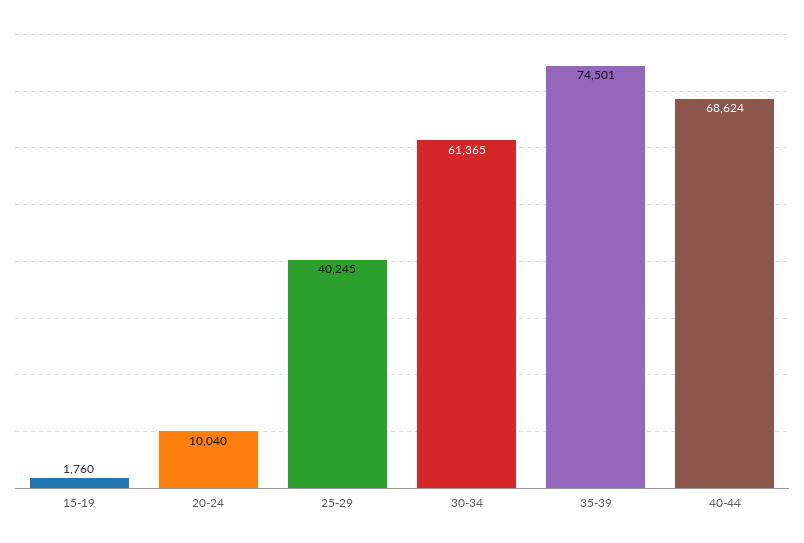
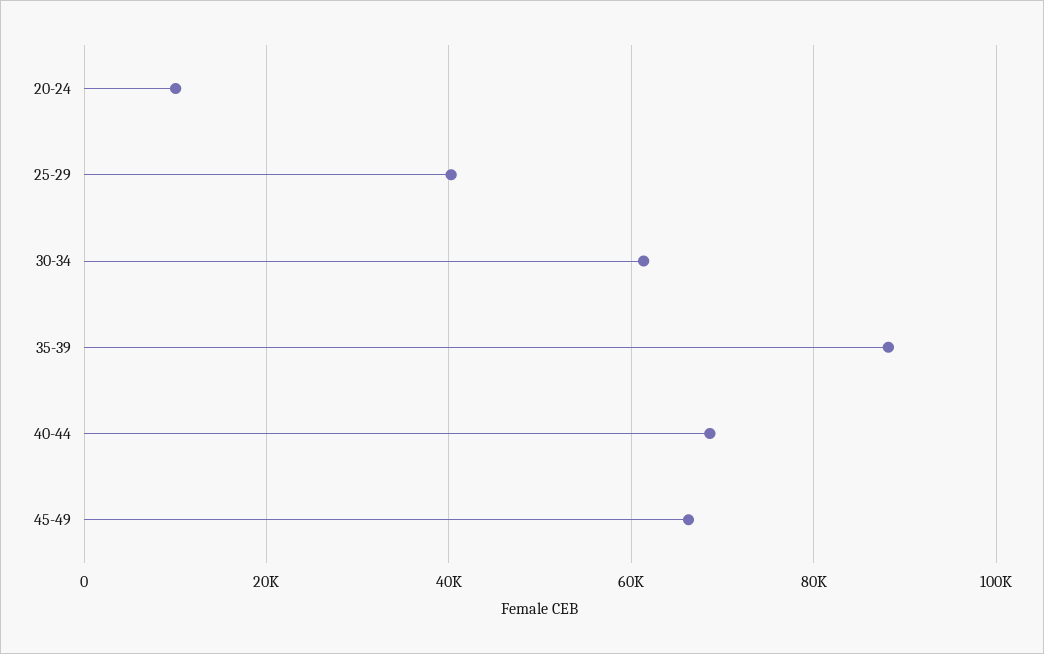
15-19: 1760 -> none
35-39: 74501 -> 88000
45-49: none -> 66000

